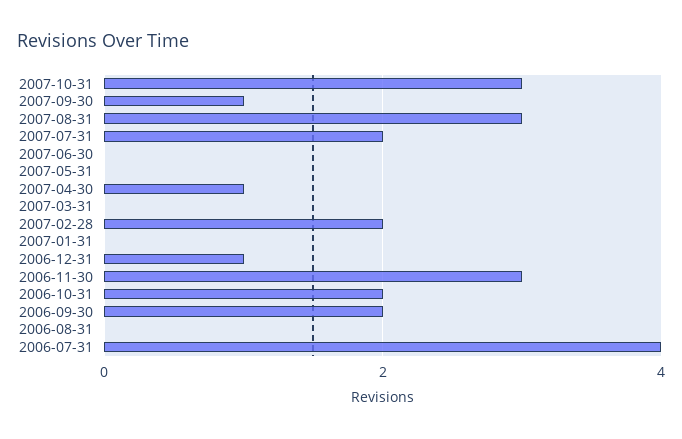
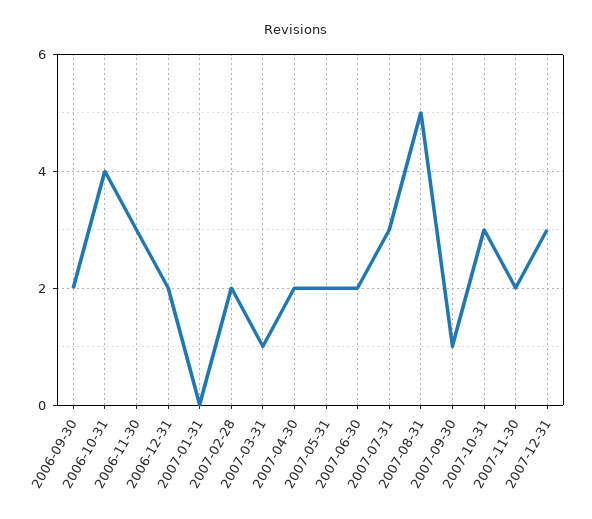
2007-08-31: 3 -> 5
2007-07-31: 2 -> 3
2007-06-30: 0 -> 2
2007-05-31: 0 -> 2
2007-04-30: 1 -> 2
2007-03-31: 0 -> 1
2006-12-31: 1 -> 2
2006-10-31: 2 -> 4
2006-08-31: 0 -> none
2006-07-31: 4 -> none
2007-11-30: none -> 2
2007-12-31: none -> 3

